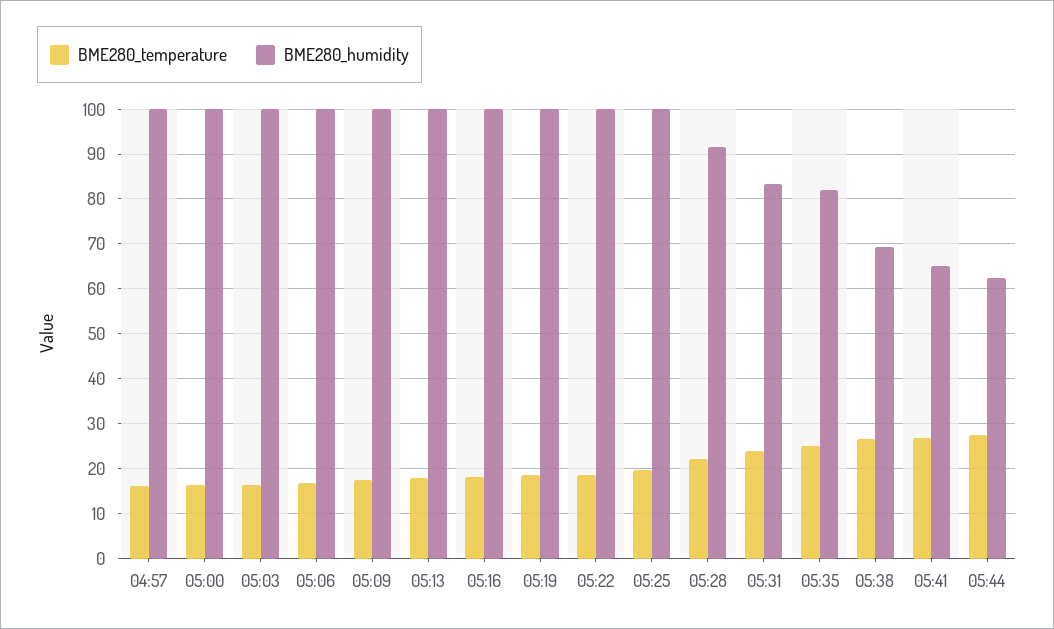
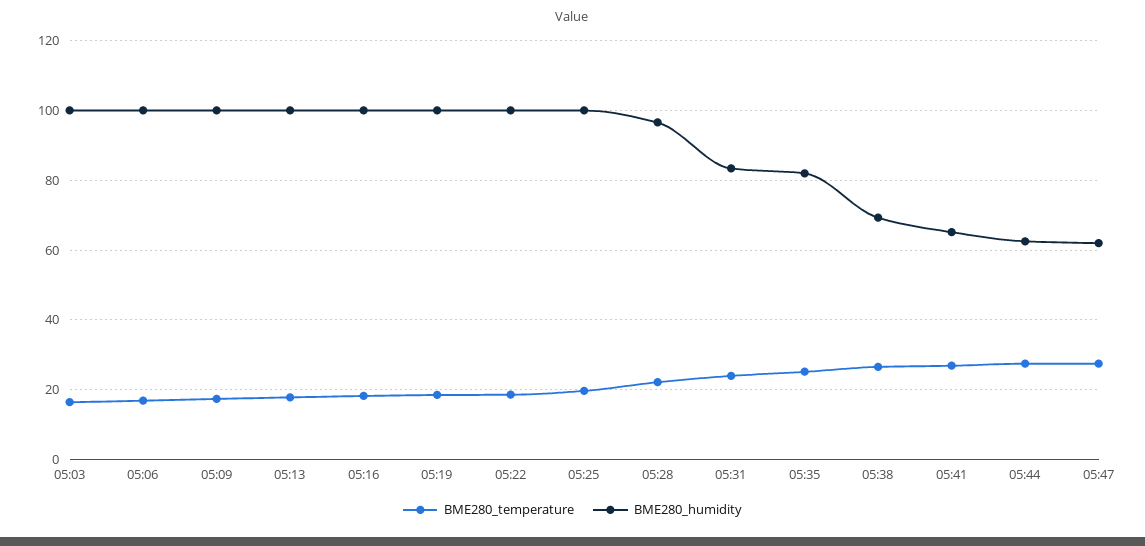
BME280_temperature, 04:57: 16 -> none
BME280_humidity, 04:57: 100 -> none
BME280_temperature, 05:00: 16 -> none
BME280_humidity, 05:00: 100 -> none
BME280_humidity, 05:28: 92 -> 96
BME280_temperature, 05:47: none -> 28
BME280_humidity, 05:47: none -> 62

